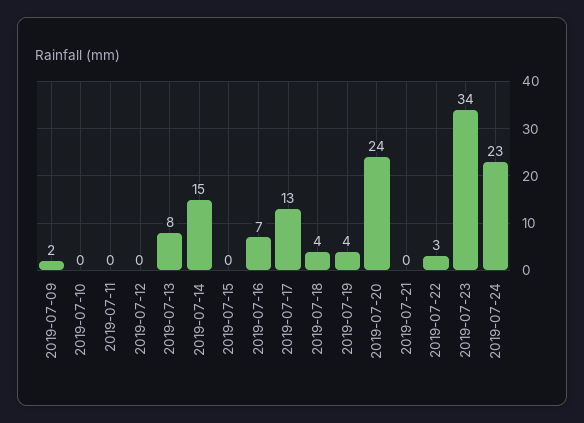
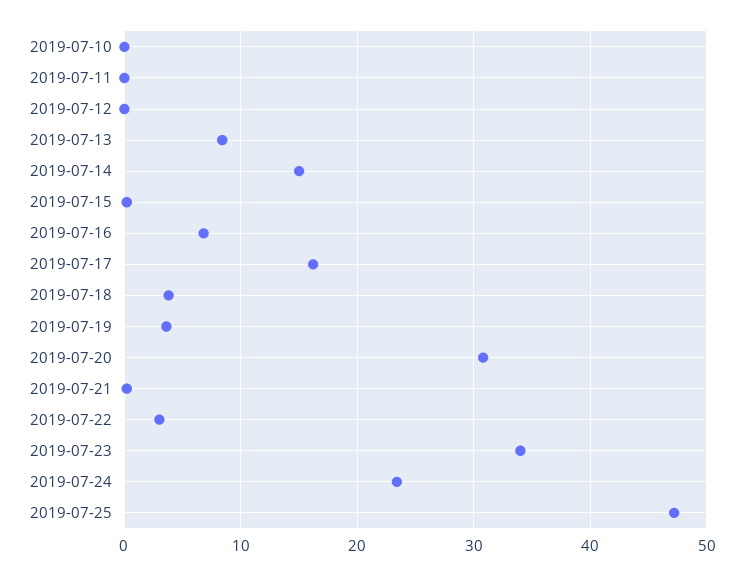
2019-07-09: 2 -> none
2019-07-17: 13 -> 16
2019-07-20: 24 -> 31
2019-07-25: none -> 47

